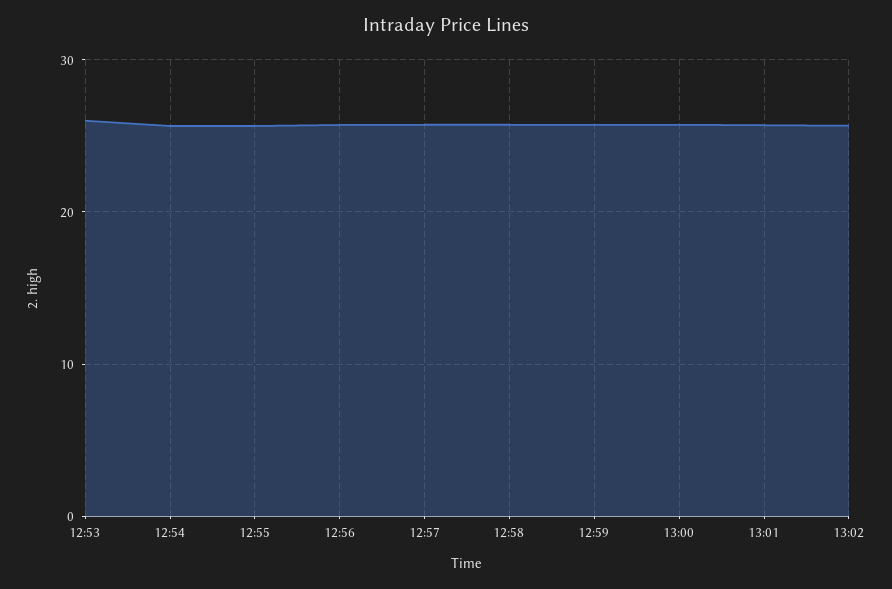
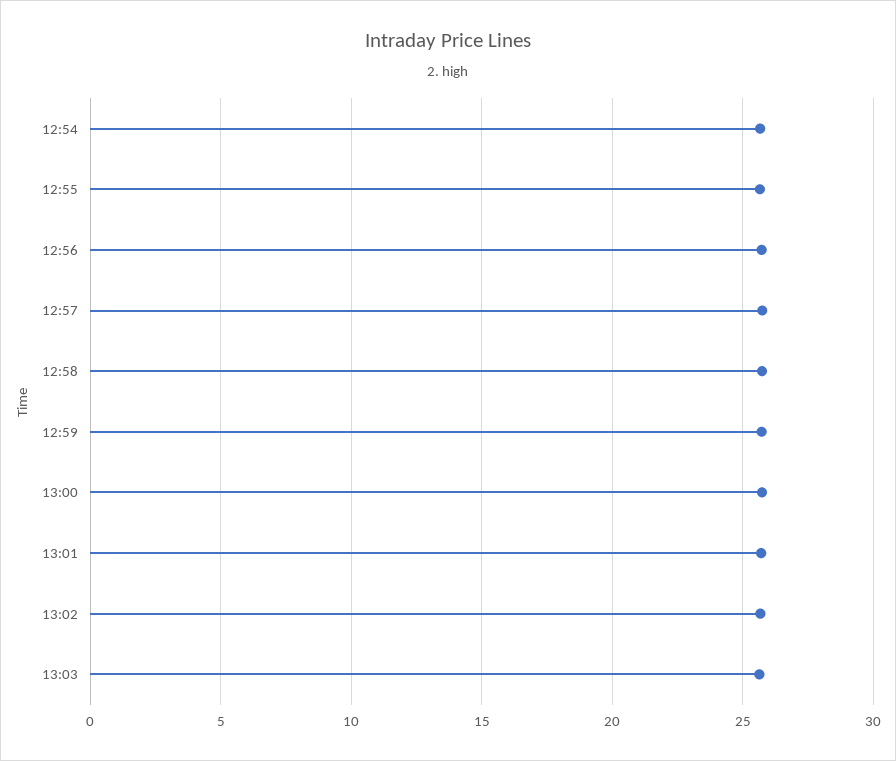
12:53: 26 -> none
13:03: none -> 25.5

